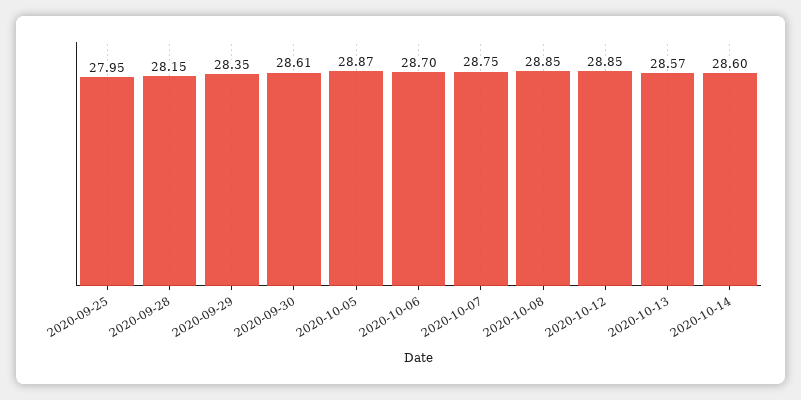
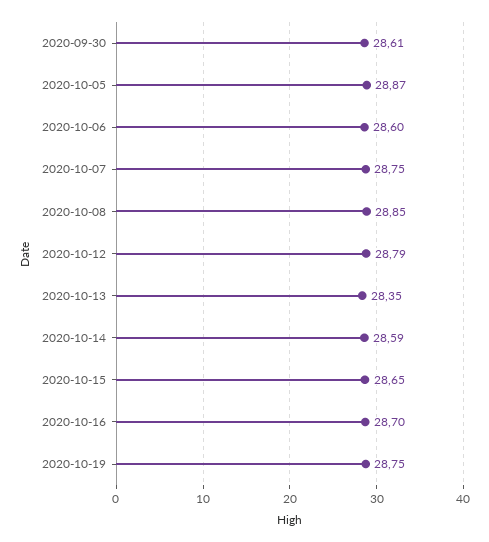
2020-09-25: 27.95 -> none
2020-09-28: 28.15 -> none
2020-09-29: 28.35 -> none
2020-10-06: 28.7 -> 28.6
2020-10-12: 28.85 -> 28.79
2020-10-13: 28.57 -> 28.35
2020-10-14: 28.6 -> 28.59
2020-10-15: none -> 28.65
2020-10-16: none -> 28.7
2020-10-19: none -> 28.75

